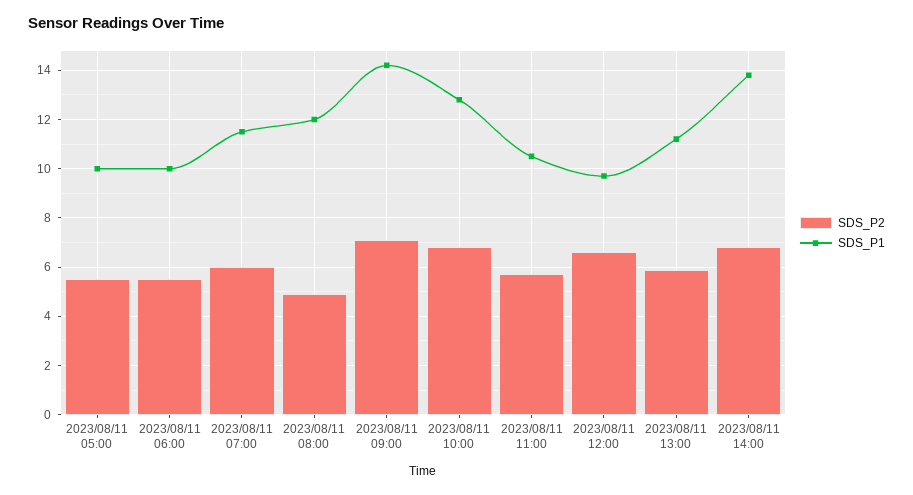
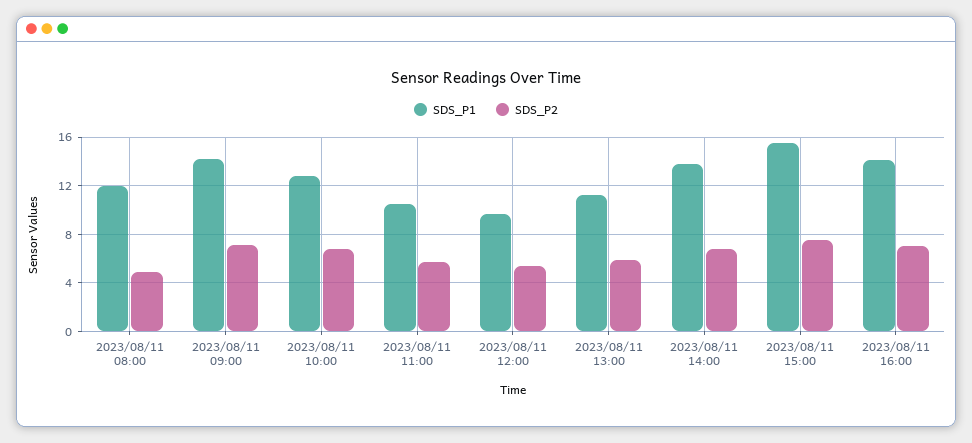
SDS_P2, 2023/08/11 05:00: 5.5 -> none
SDS_P1, 2023/08/11 05:00: 10 -> none
SDS_P2, 2023/08/11 06:00: 5.5 -> none
SDS_P1, 2023/08/11 06:00: 10 -> none
SDS_P2, 2023/08/11 07:00: 6 -> none
SDS_P1, 2023/08/11 07:00: 11.5 -> none
SDS_P2, 2023/08/11 12:00: 6.5 -> 5.5
SDS_P1, 2023/08/11 15:00: none -> 15.5
SDS_P2, 2023/08/11 15:00: none -> 7.5
SDS_P1, 2023/08/11 16:00: none -> 14
SDS_P2, 2023/08/11 16:00: none -> 7

